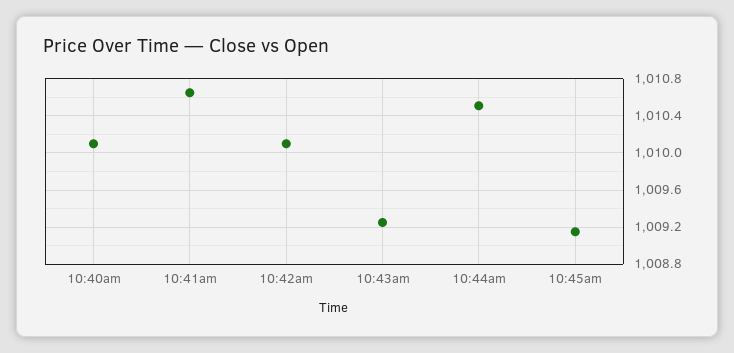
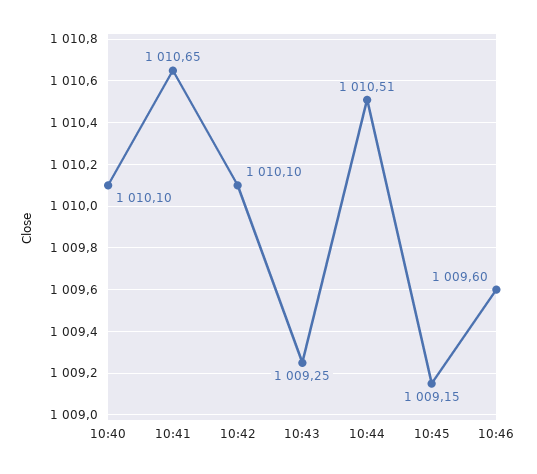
10:46: none -> 1009.6

